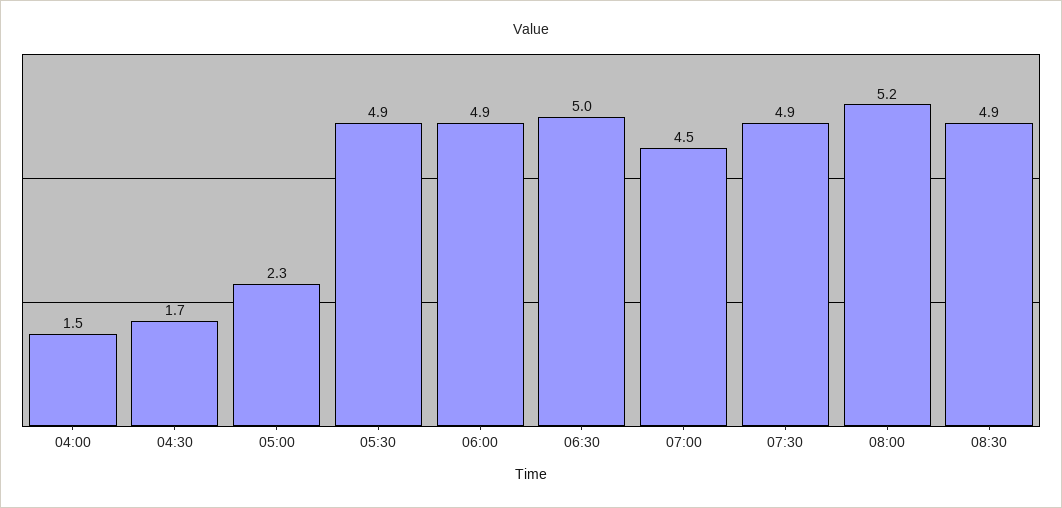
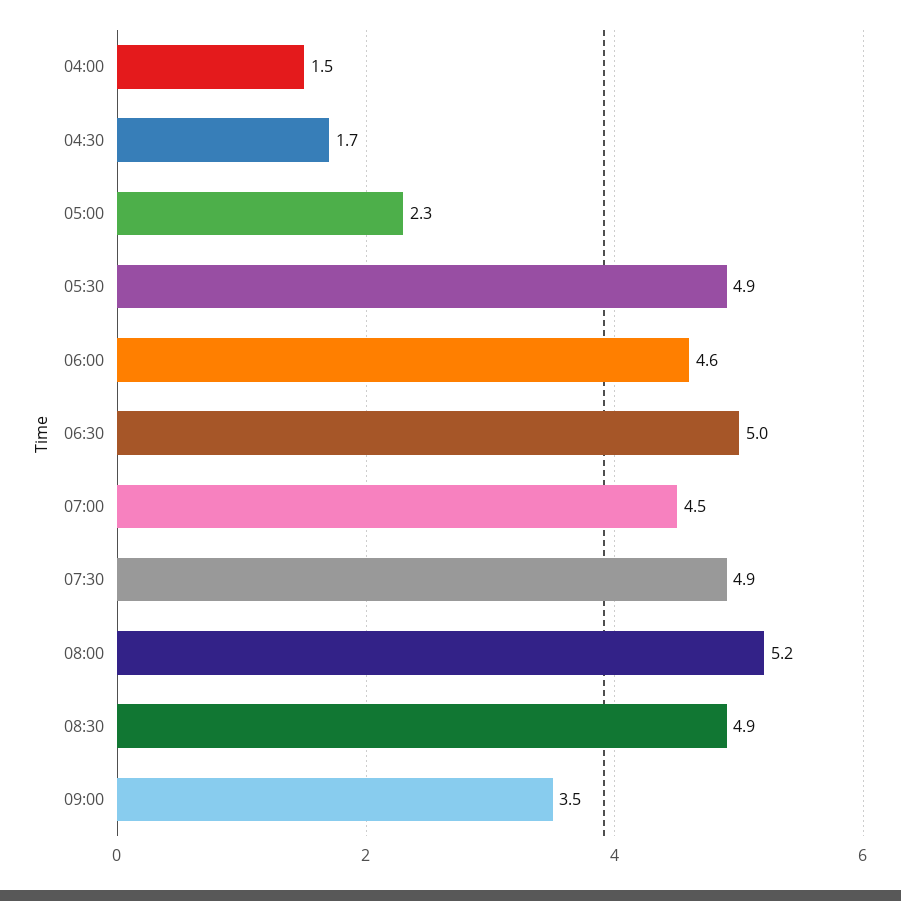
06:00: 4.9 -> 4.6
09:00: none -> 3.5

